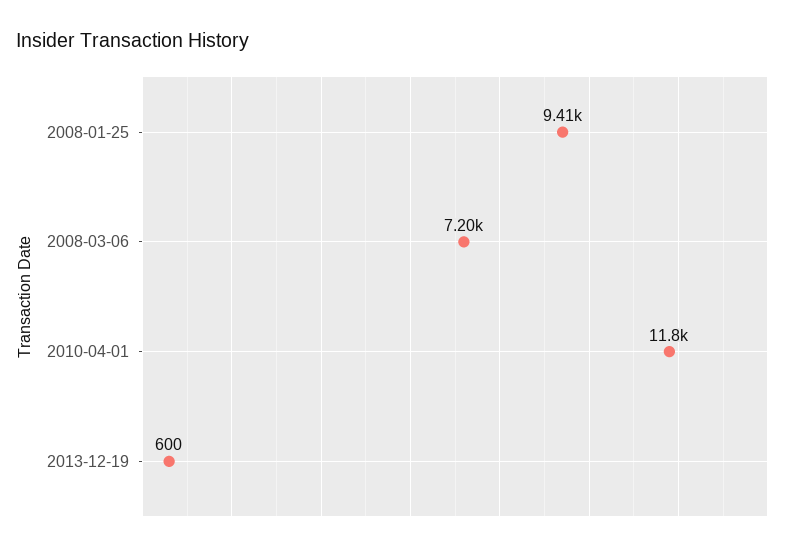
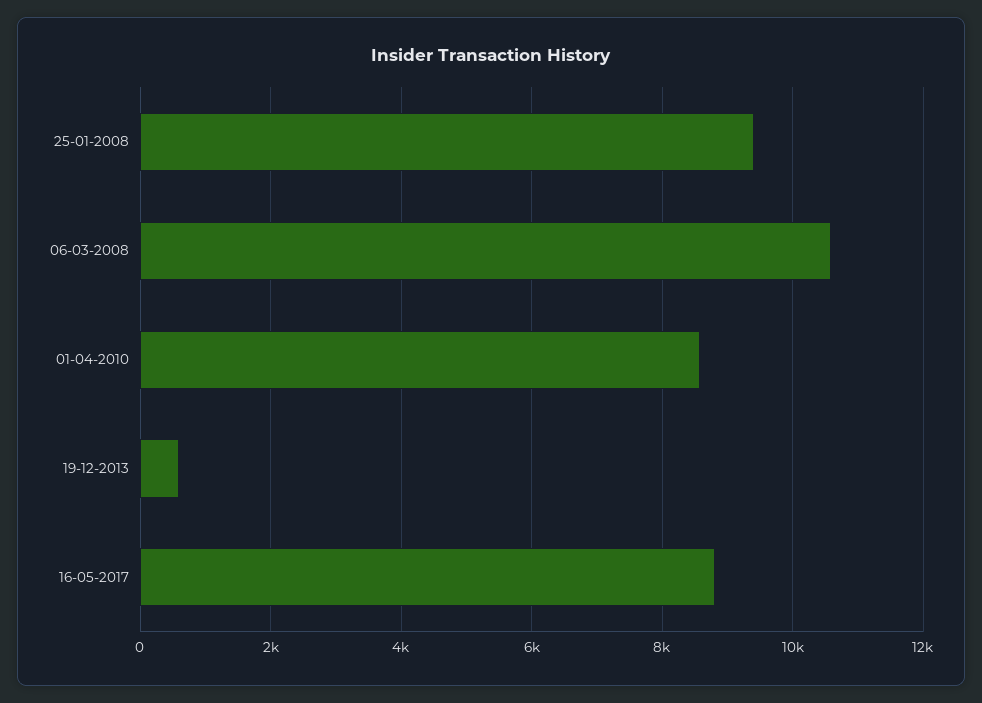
2008-03-06: 7200 -> 10600
2010-04-01: 11800 -> 8600
16-05-2017: none -> 8800

